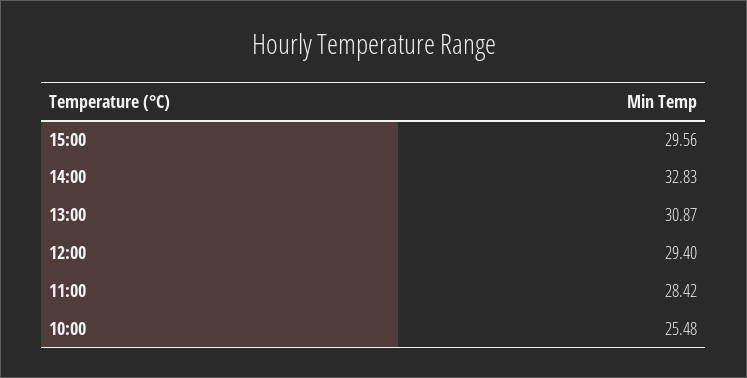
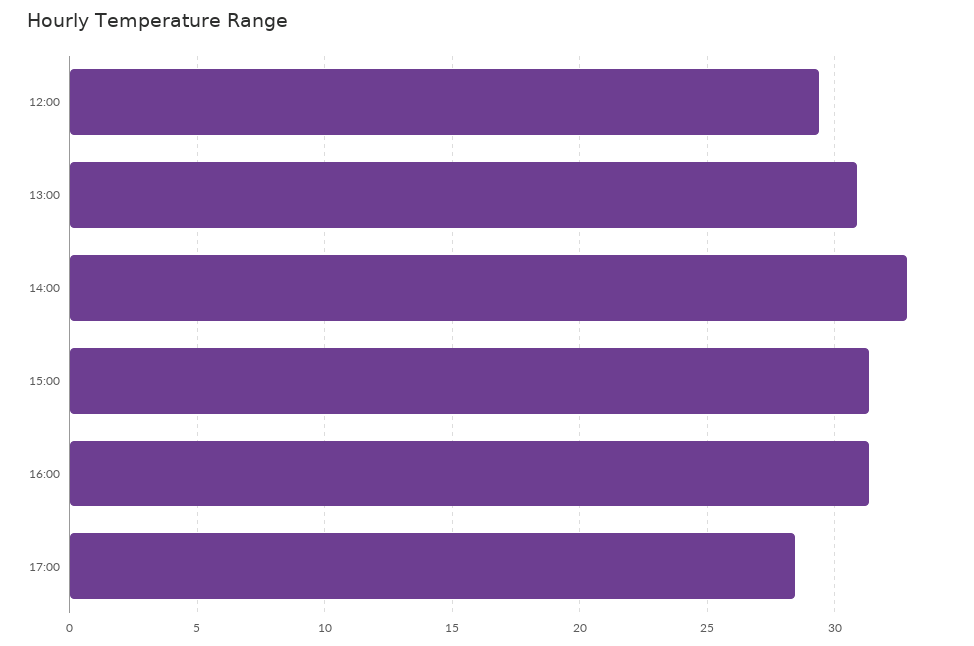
15:00: 29.56 -> 31.5
11:00: 28.42 -> none
10:00: 25.48 -> none
16:00: none -> 31.5
17:00: none -> 28.5

